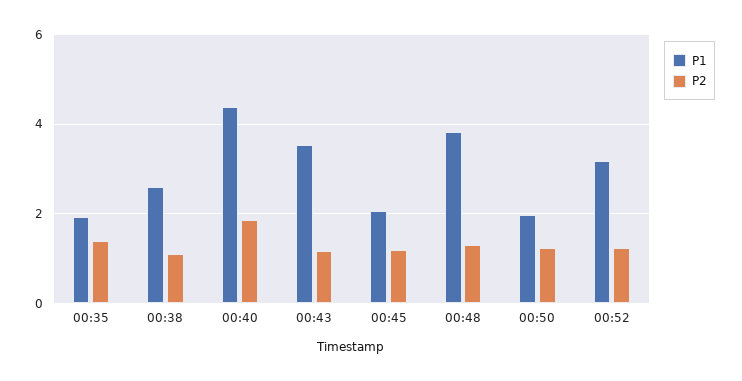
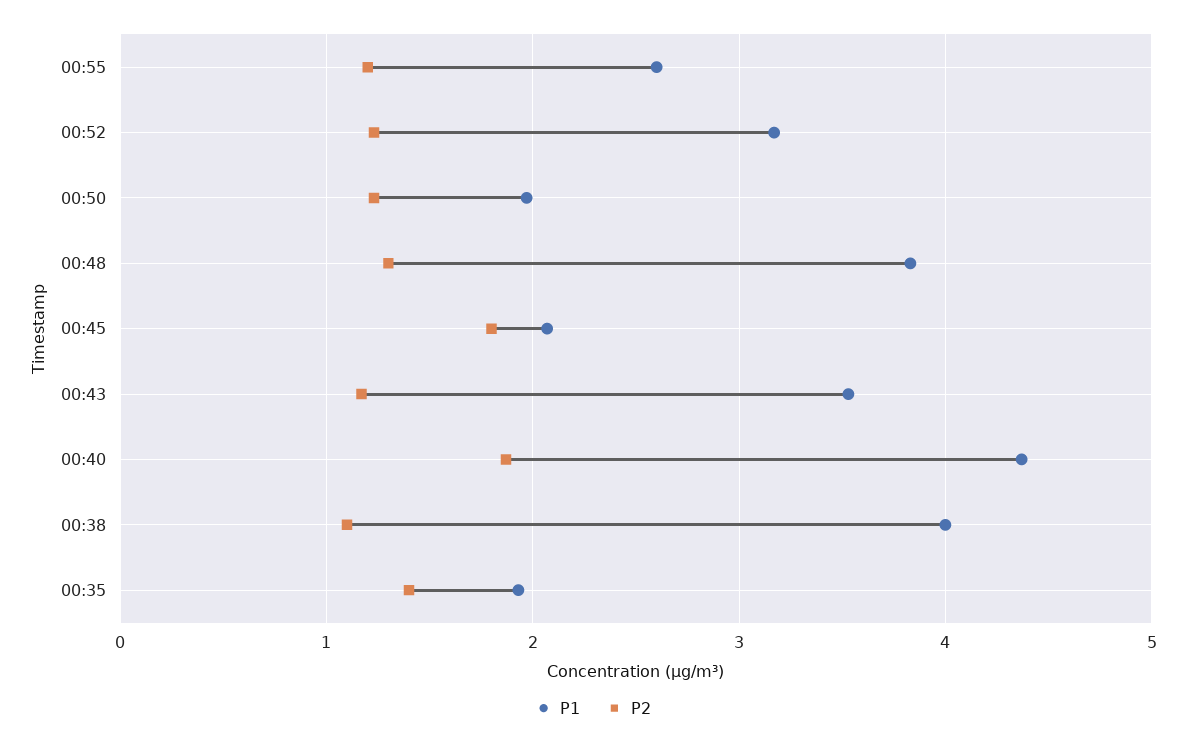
P1, 00:38: 2.6 -> 4
P2, 00:45: 1.2 -> 1.8
P1, 00:55: none -> 2.6
P2, 00:55: none -> 1.2

